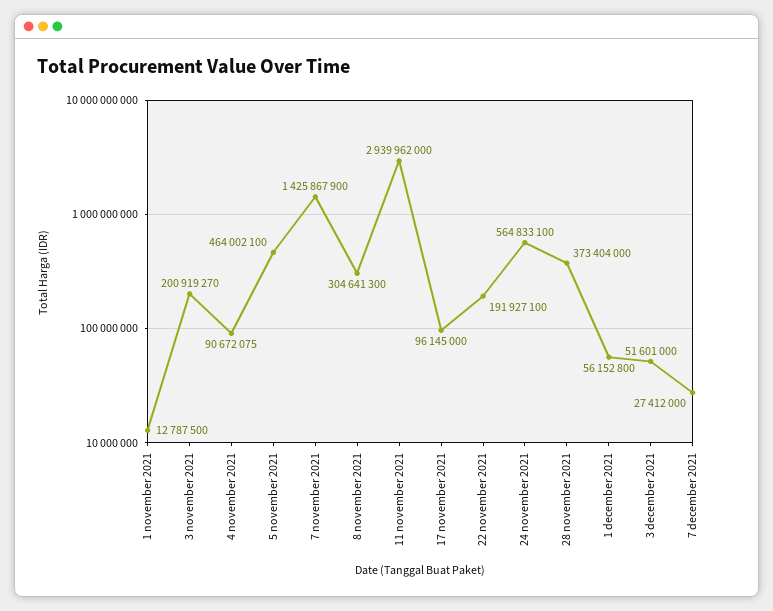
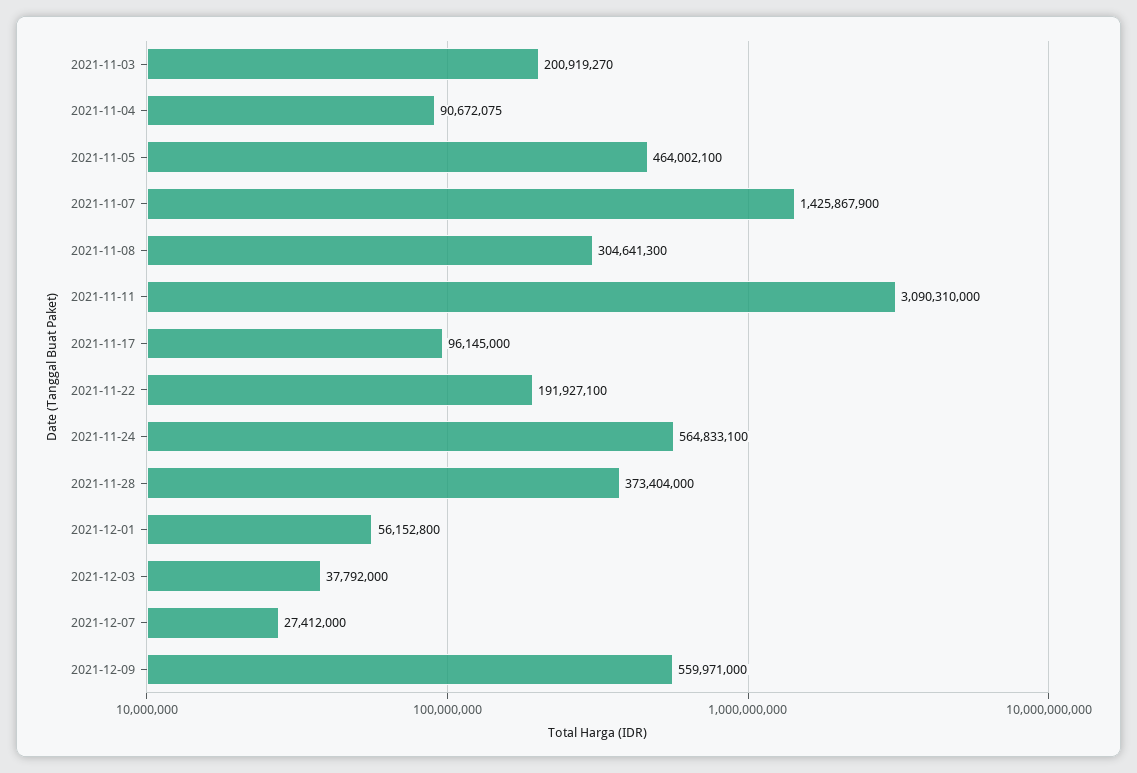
1 november 2021: 12787500 -> none
11 november 2021: 2939962000 -> 3090310000
3 december 2021: 51601000 -> 37792000
2021-12-09: none -> 559971000

